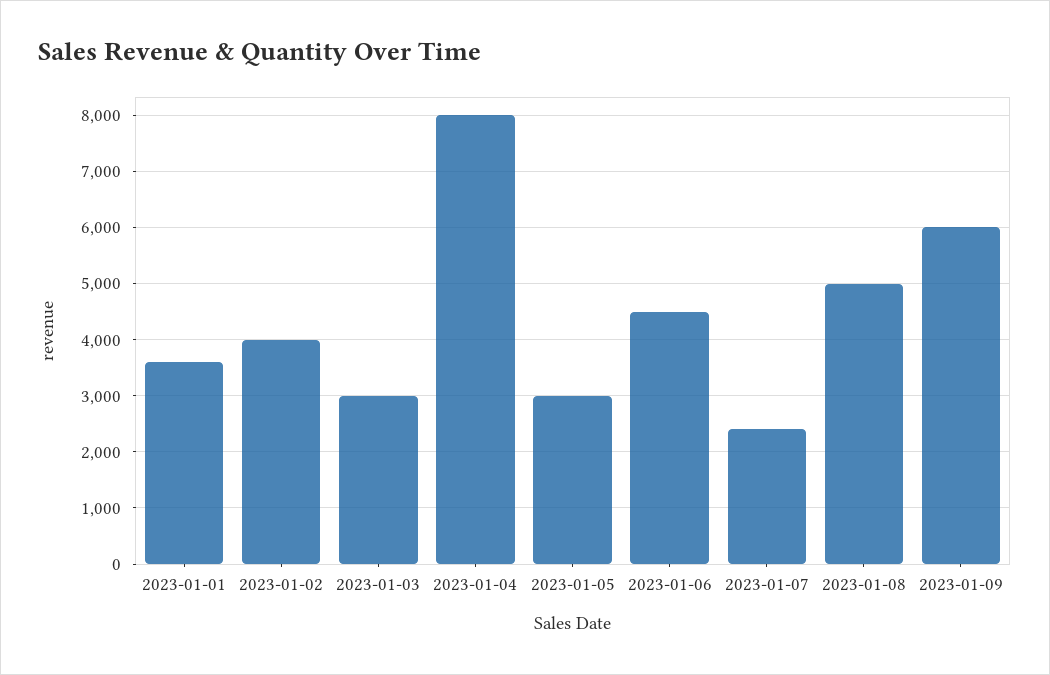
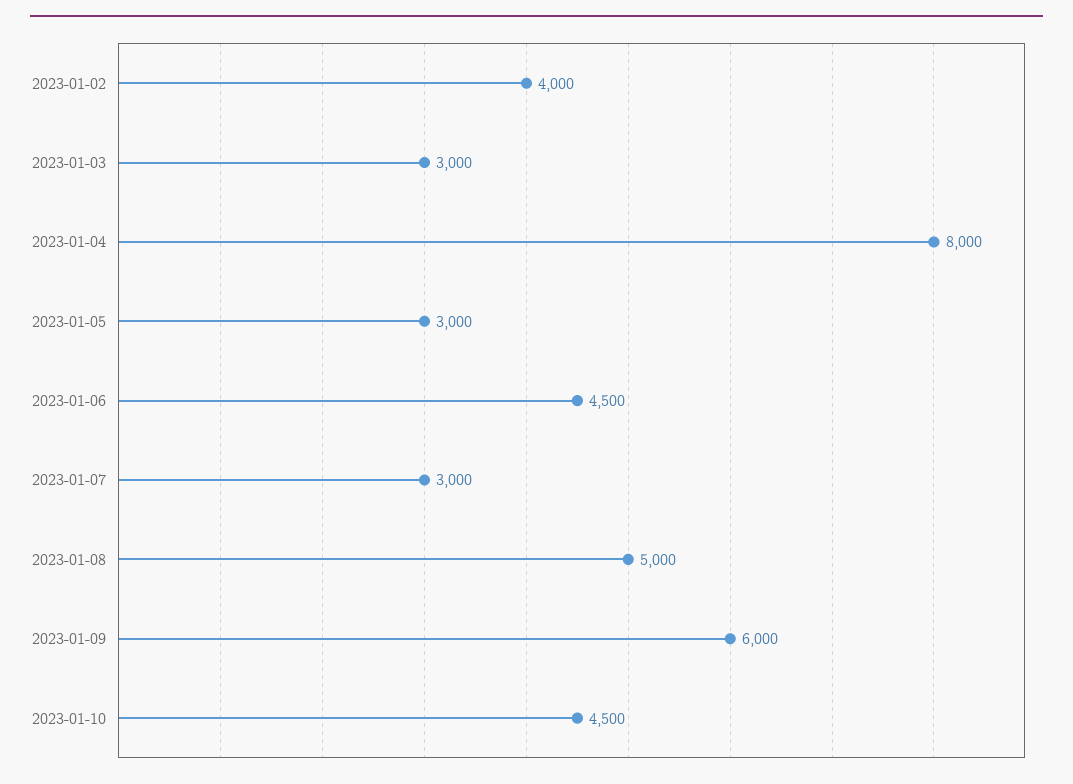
2023-01-01: 3600 -> none
2023-01-07: 2400 -> 3000
2023-01-10: none -> 4500

